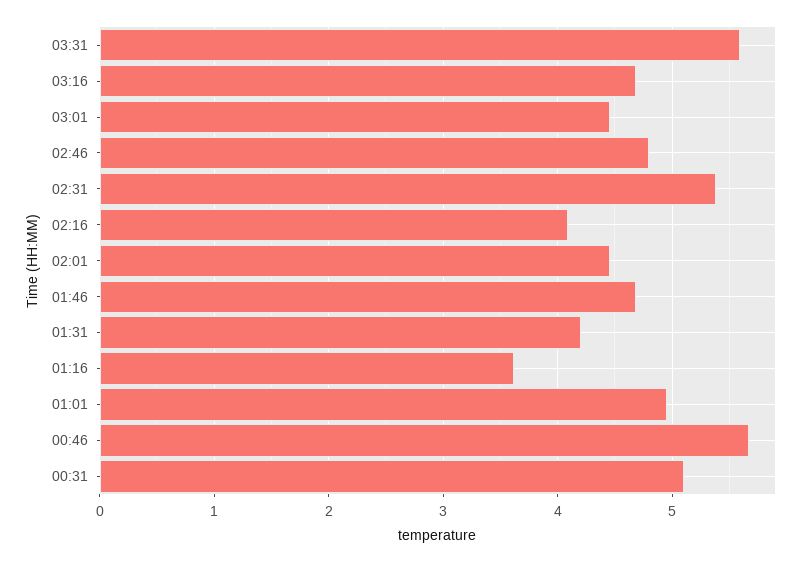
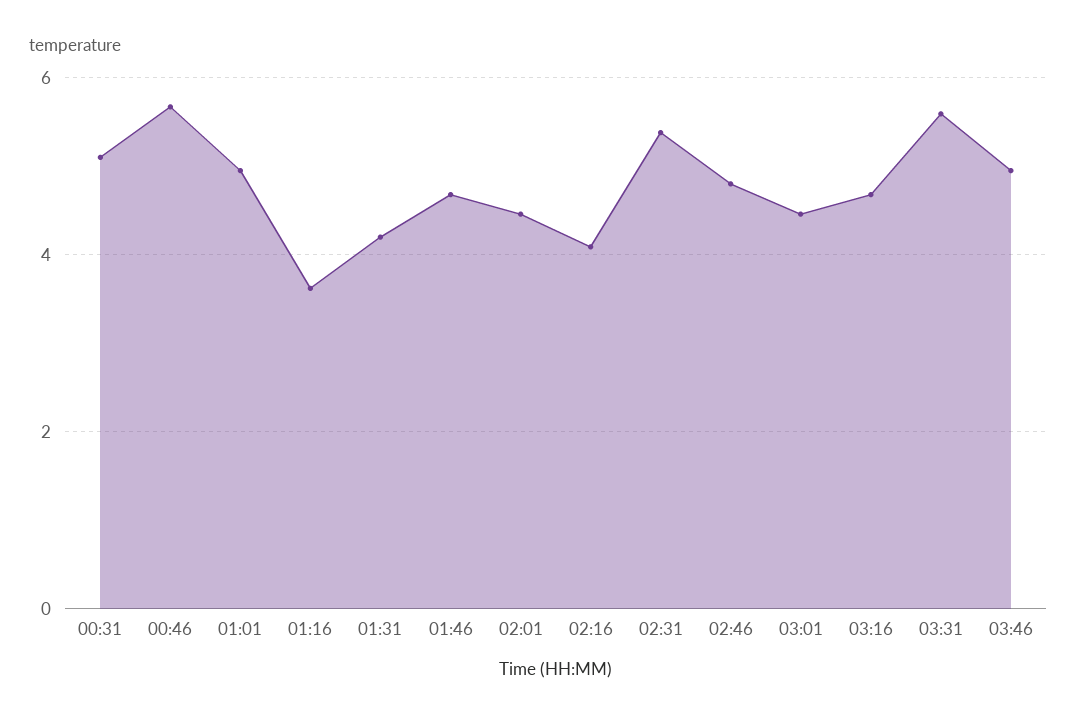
03:46: none -> 5

